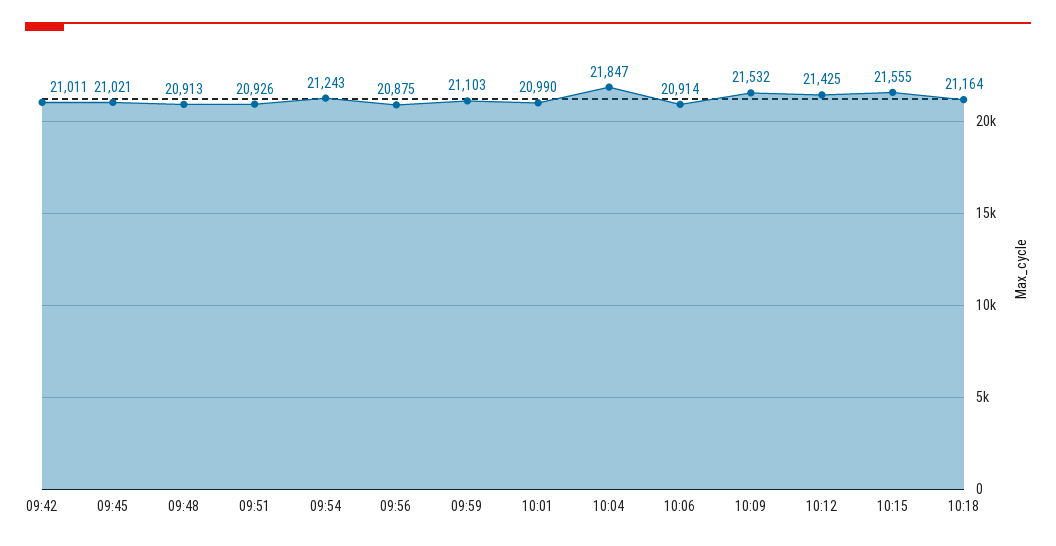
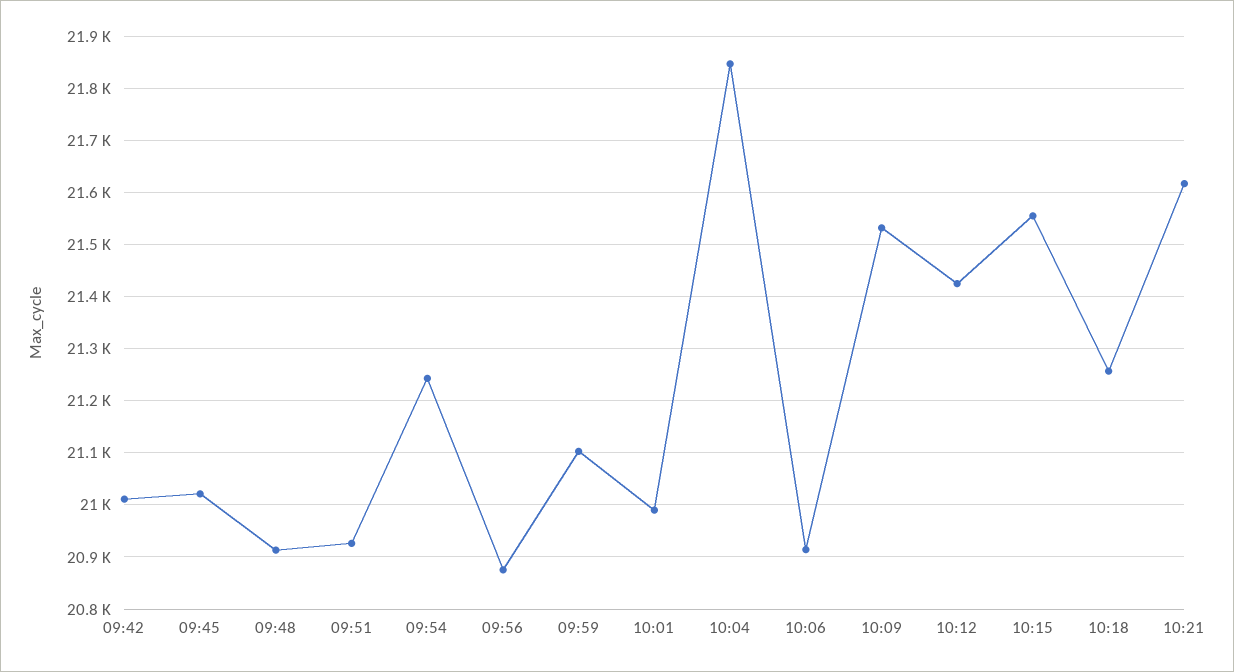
10:18: 21164 -> 21260
10:21: none -> 21620

